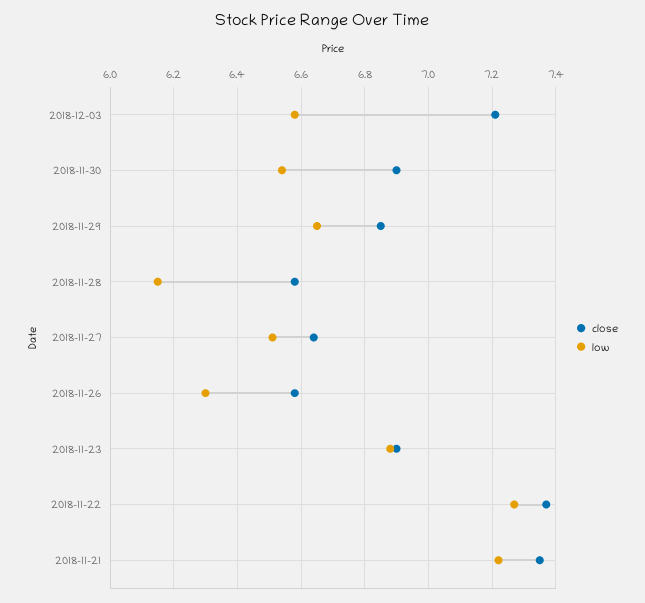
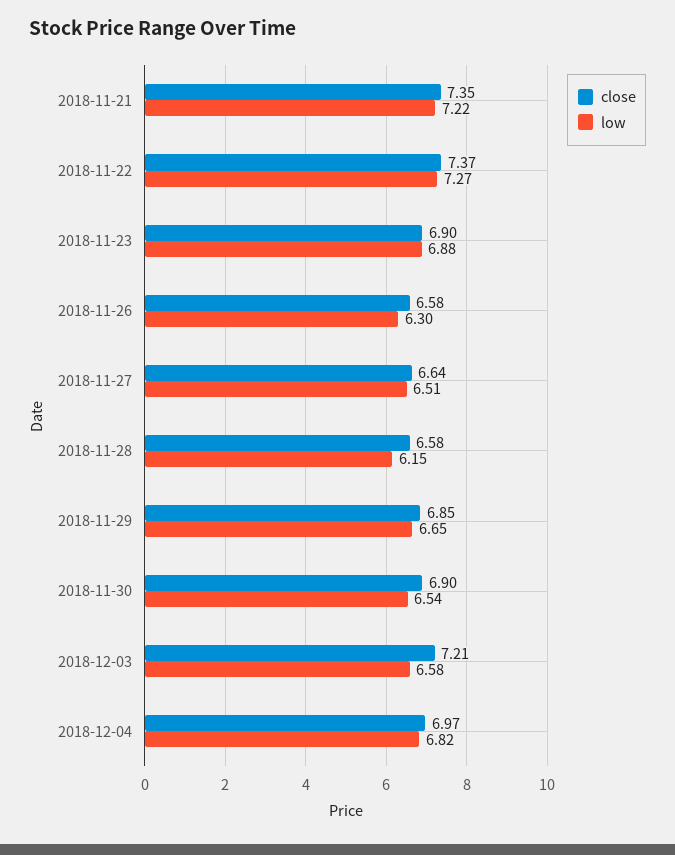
close, 2018-12-04: none -> 6.97
low, 2018-12-04: none -> 6.82

